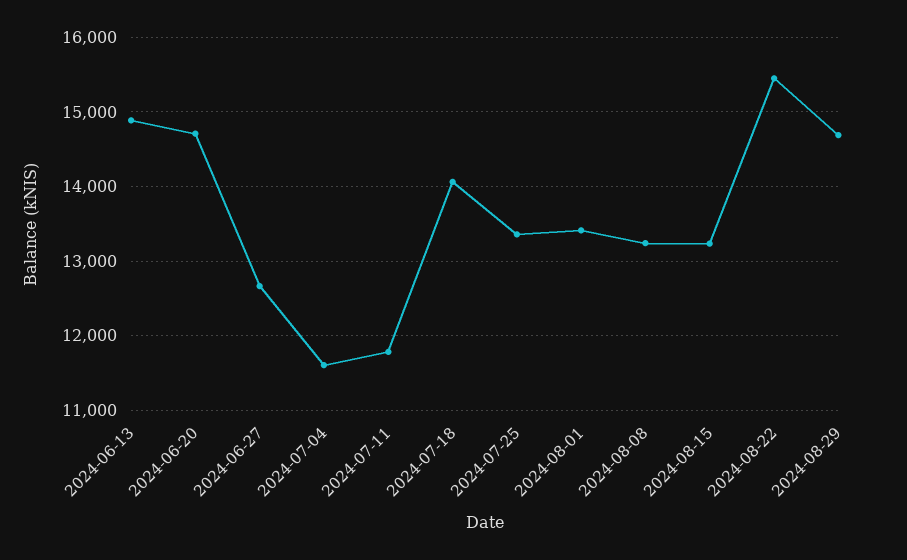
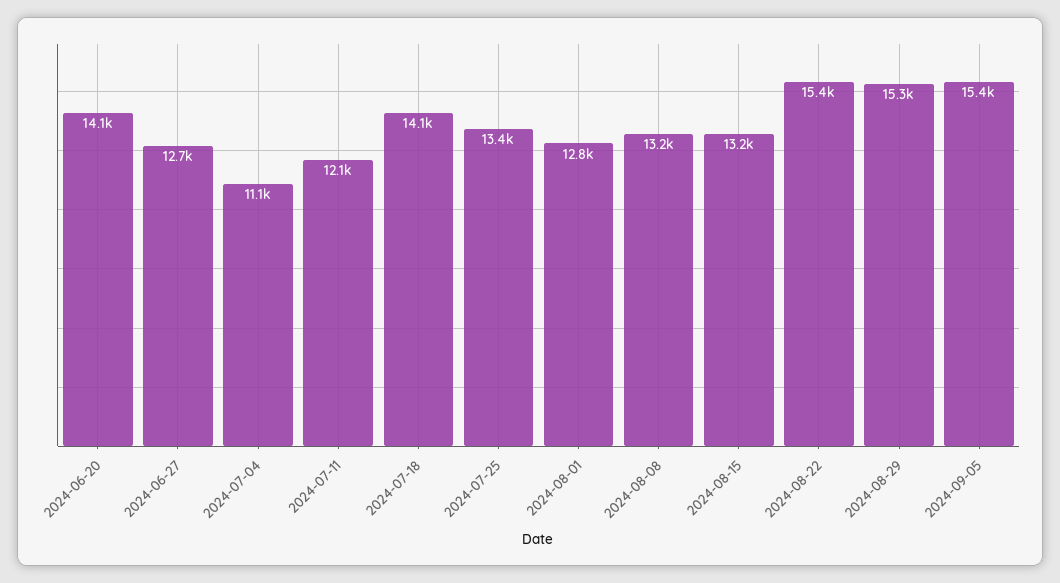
2024-06-13: 14900 -> none
2024-06-20: 14700 -> 14100
2024-07-04: 11600 -> 11100
2024-07-11: 11800 -> 12100
2024-08-01: 13400 -> 12800
2024-08-29: 14700 -> 15300
2024-09-05: none -> 15400

